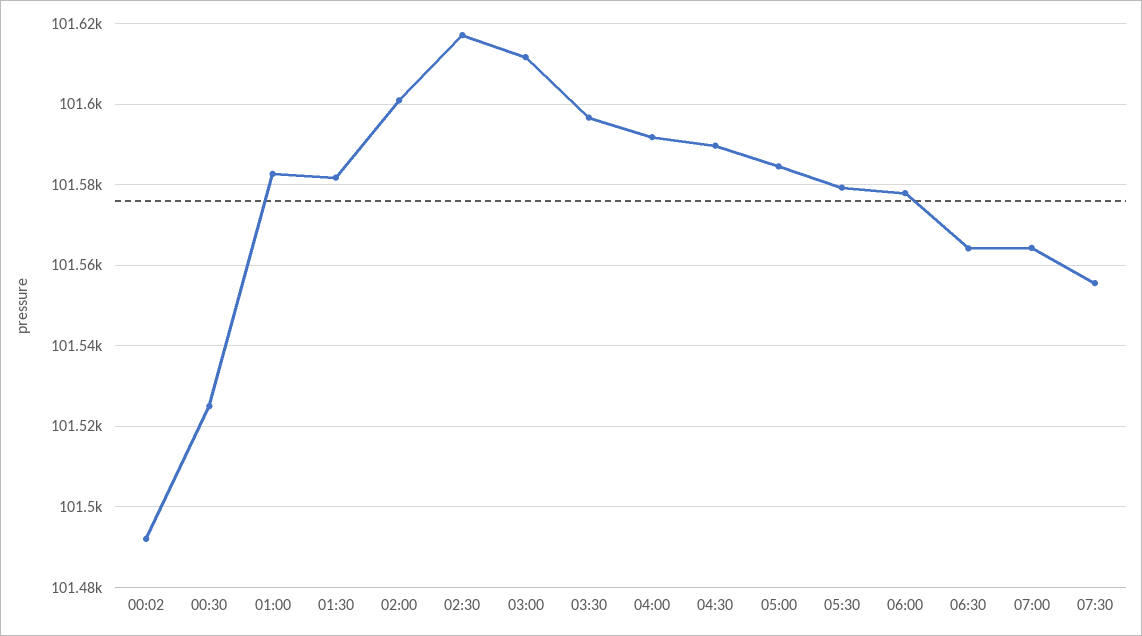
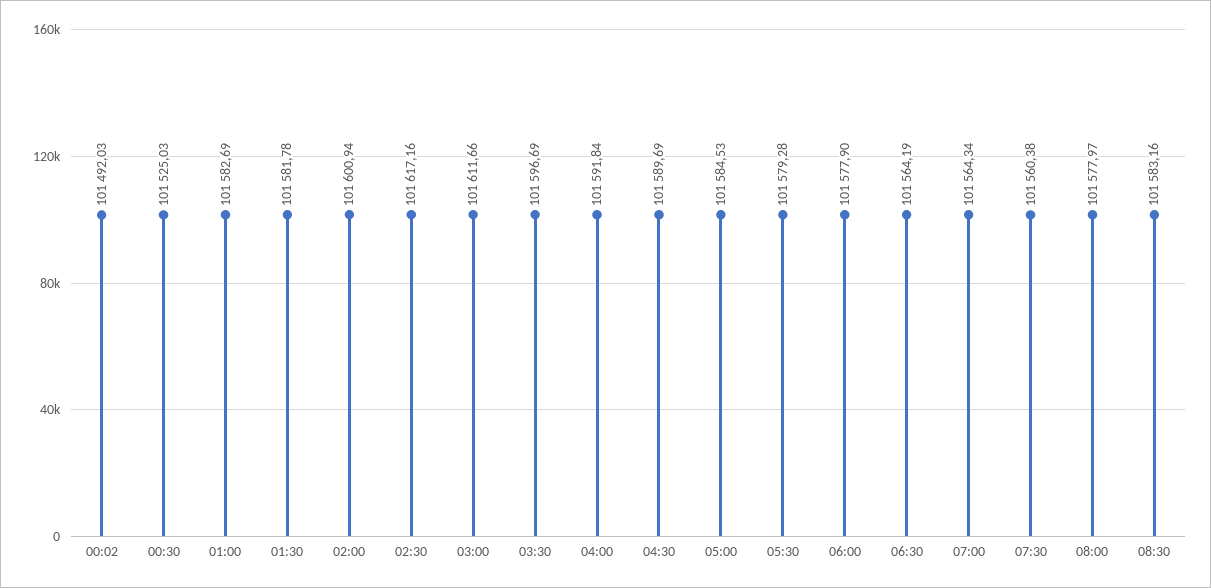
07:30: 101556 -> 101560.38
08:00: none -> 101577.97
08:30: none -> 101583.16

